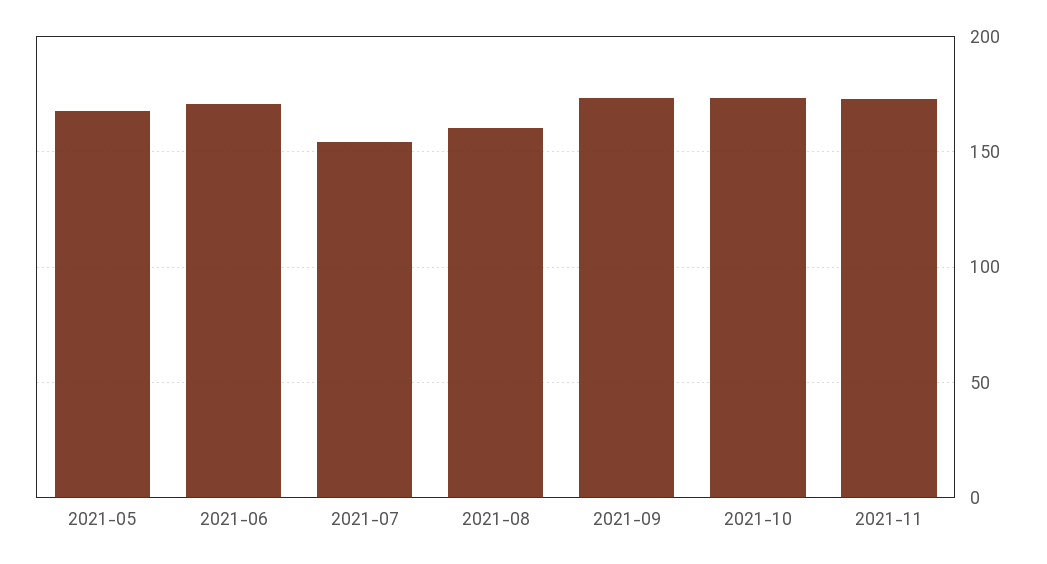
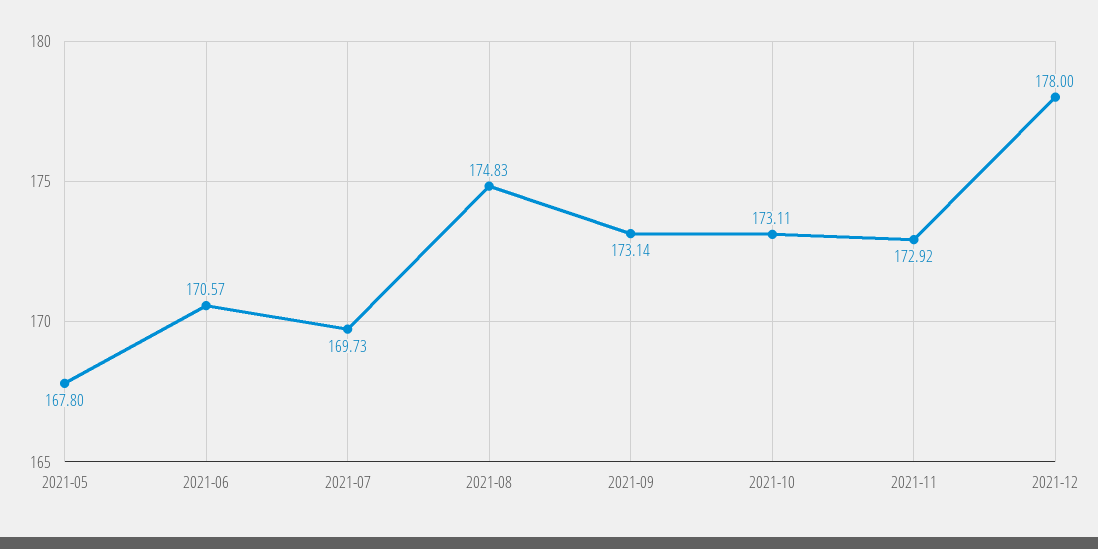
2021-07: 155 -> 169.73
2021-08: 160 -> 174.83
2021-12: none -> 178

